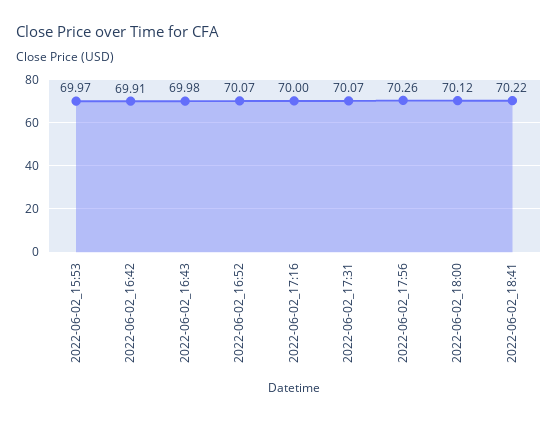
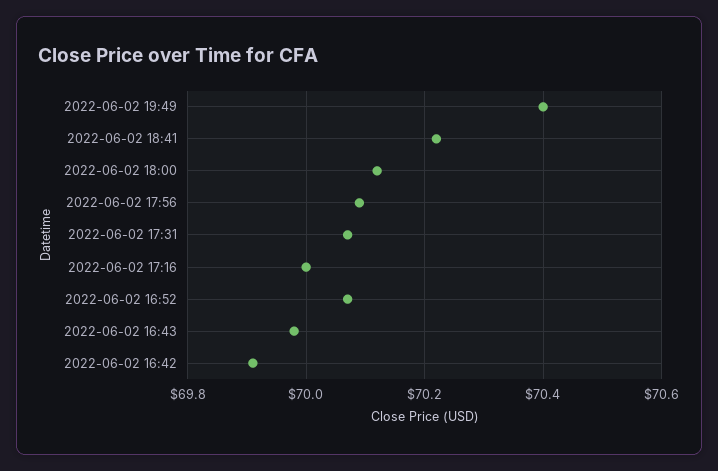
2022-06-02_15:53: 69.97 -> none
2022-06-02_17:56: 70.26 -> 70.1
2022-06-02 19:49: none -> 70.4

